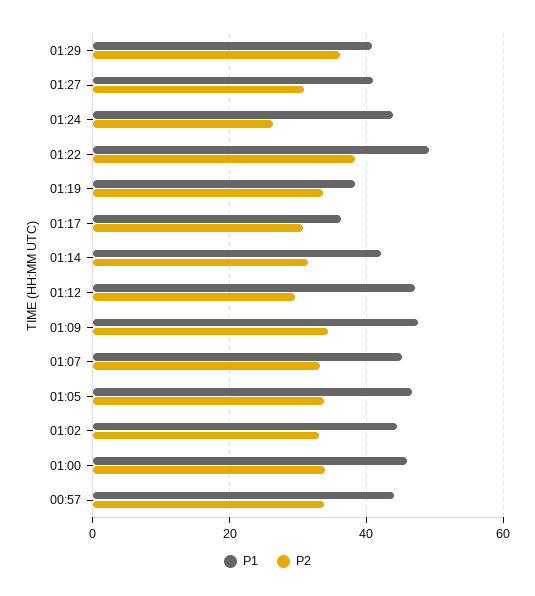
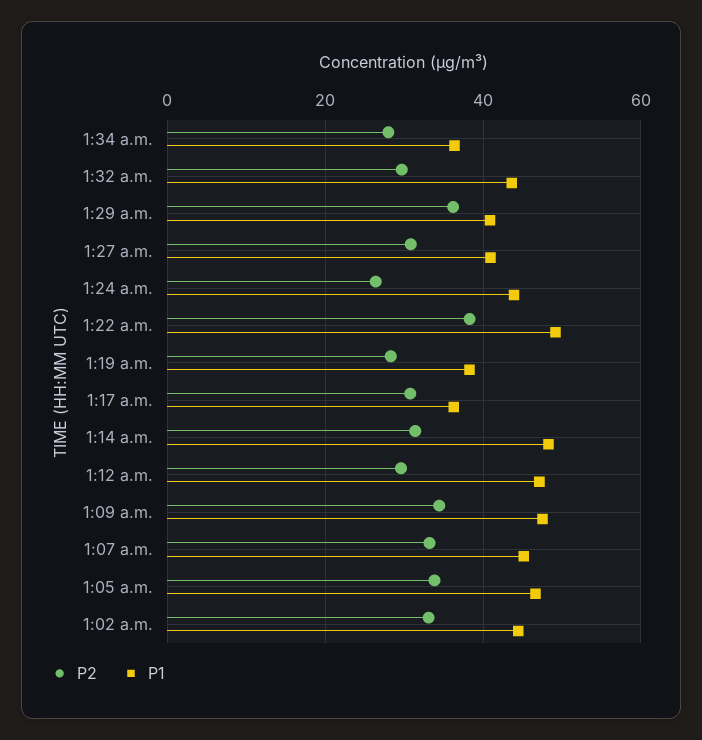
P2, 01:19: 34 -> 28
P1, 01:14: 42 -> 48
P1, 01:00: 46 -> none
P2, 01:00: 34 -> none
P1, 00:57: 44 -> none
P2, 00:57: 34 -> none
P2, 1:34 a.m.: none -> 28
P1, 1:34 a.m.: none -> 36
P2, 1:32 a.m.: none -> 30
P1, 1:32 a.m.: none -> 44

